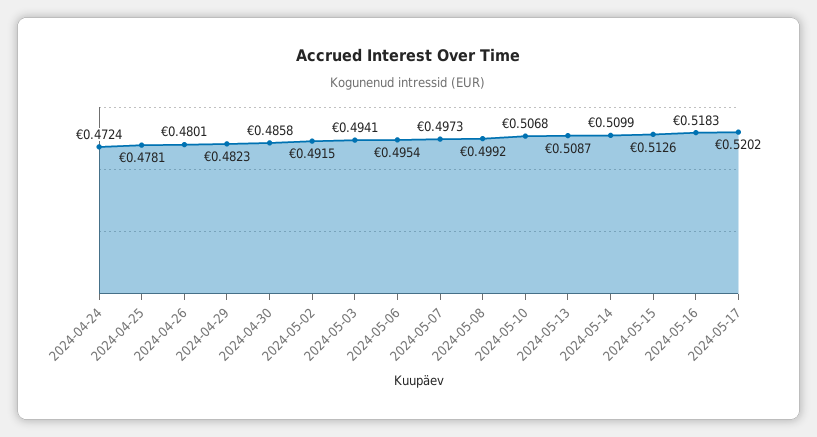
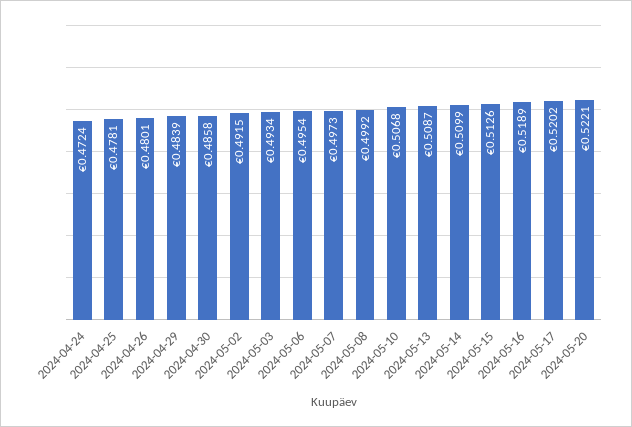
2024-04-29: 0.4823 -> 0.4839
2024-05-03: 0.4941 -> 0.4934
2024-05-16: 0.5183 -> 0.5189
2024-05-20: none -> 0.5221

